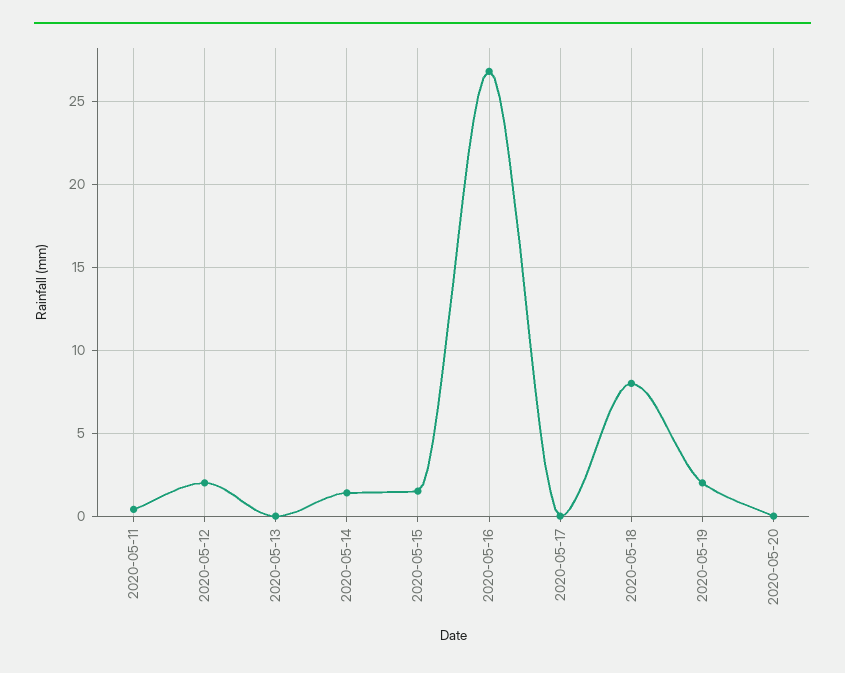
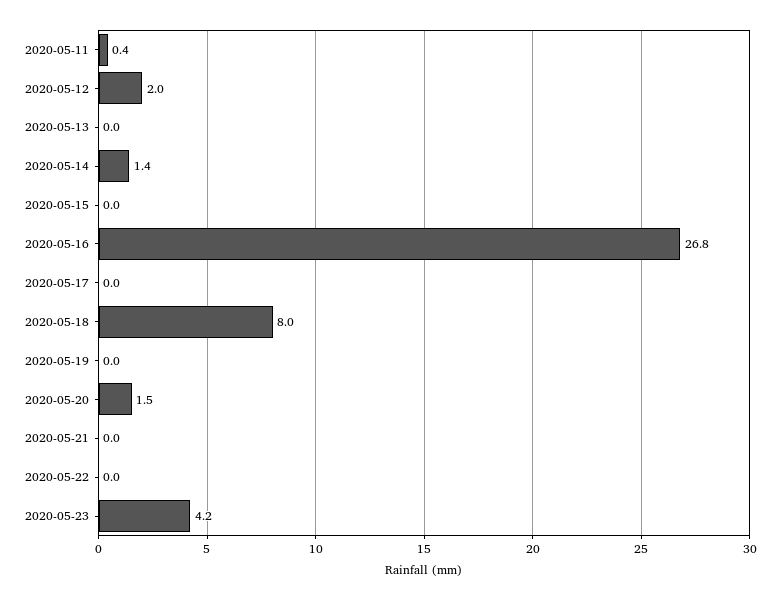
2020-05-15: 1.5 -> 0
2020-05-19: 2 -> 0
2020-05-20: 0 -> 1.5
2020-05-21: none -> 0
2020-05-22: none -> 0
2020-05-23: none -> 4.2

